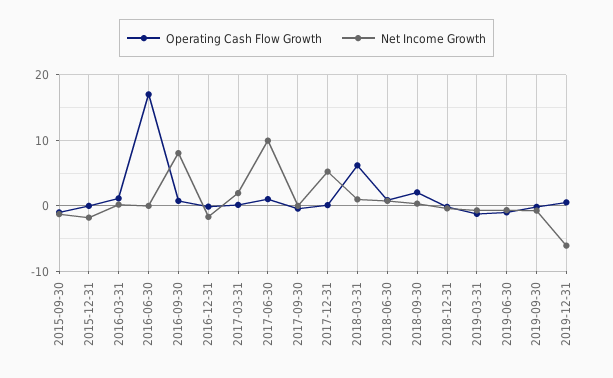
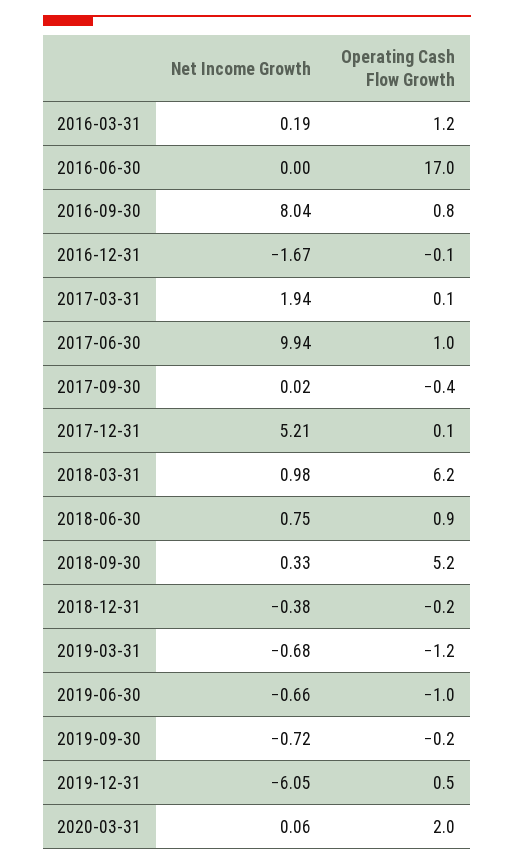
Operating Cash Flow Growth, 2015-09-30: -1 -> none
Net Income Growth, 2015-09-30: -1 -> none
Operating Cash Flow Growth, 2015-12-31: 0 -> none
Net Income Growth, 2015-12-31: -2 -> none
Operating Cash Flow Growth, 2018-09-30: 2 -> 5.2
Net Income Growth, 2020-03-31: none -> 0.06
Operating Cash Flow Growth, 2020-03-31: none -> 2

